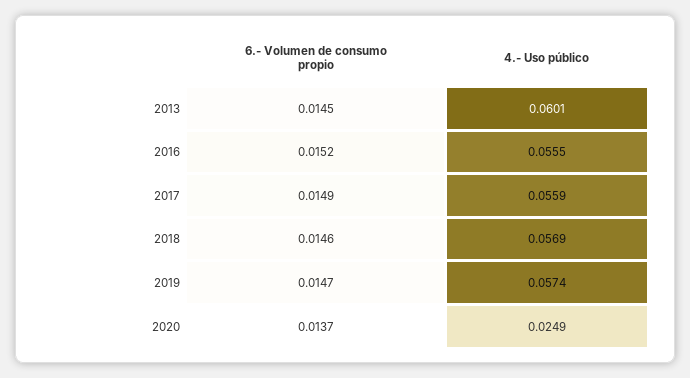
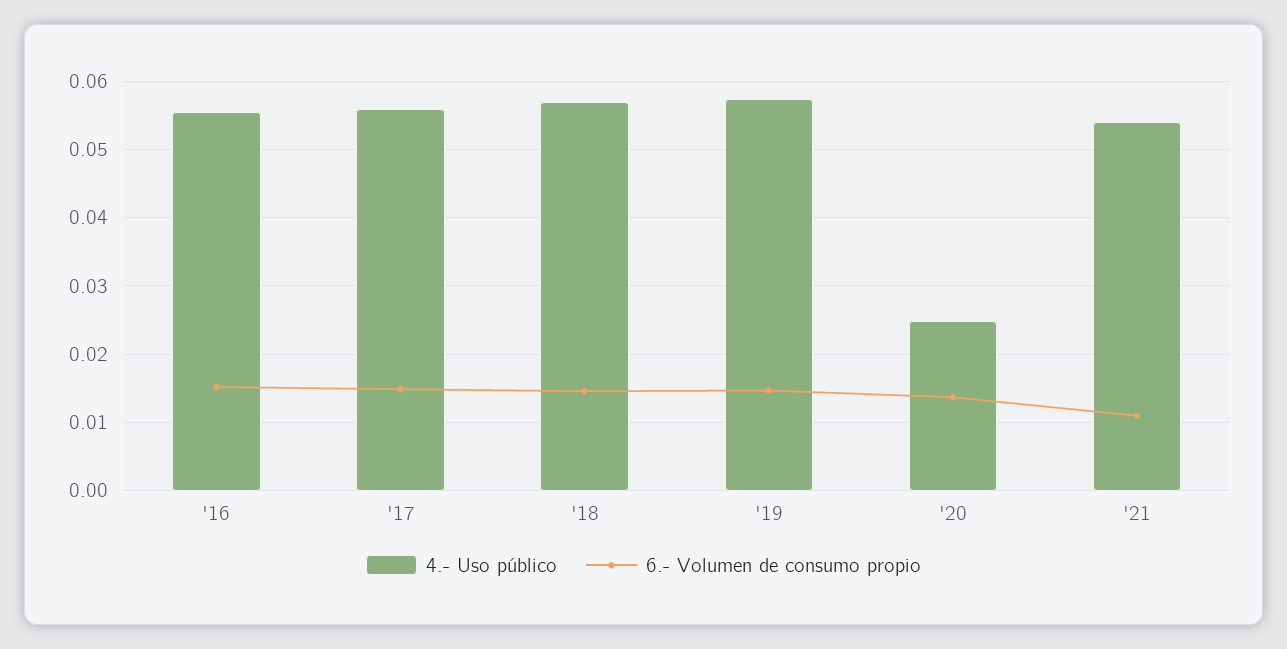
6.- Volumen de consumo propio, 2013: 0.0145 -> none
4.- Uso público, 2013: 0.0601 -> none
4.- Uso público, '21: none -> 0.054
6.- Volumen de consumo propio, '21: none -> 0.011

